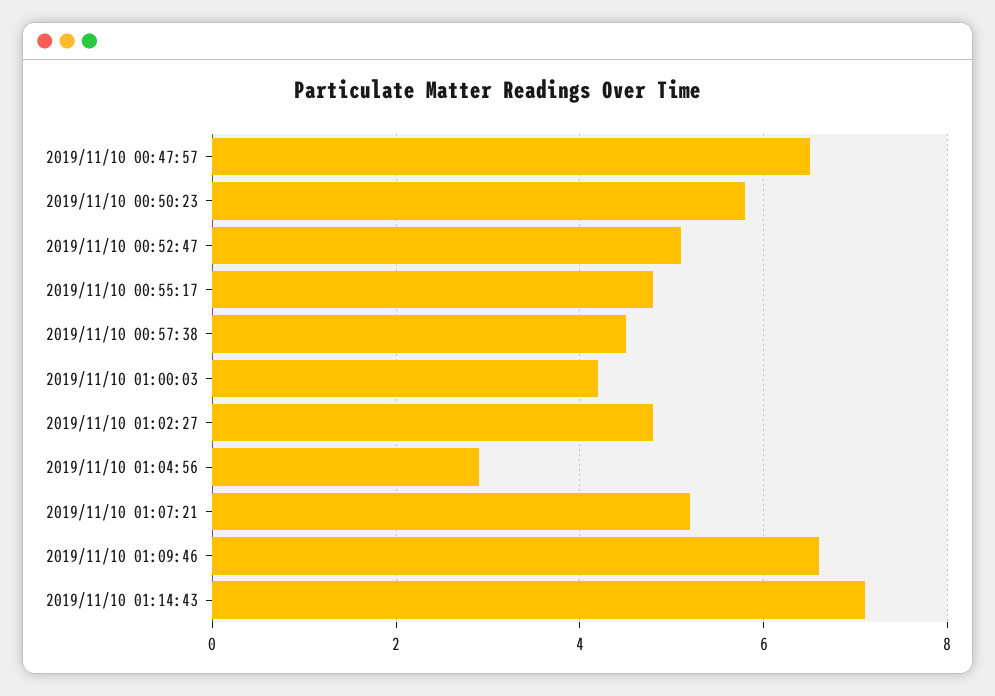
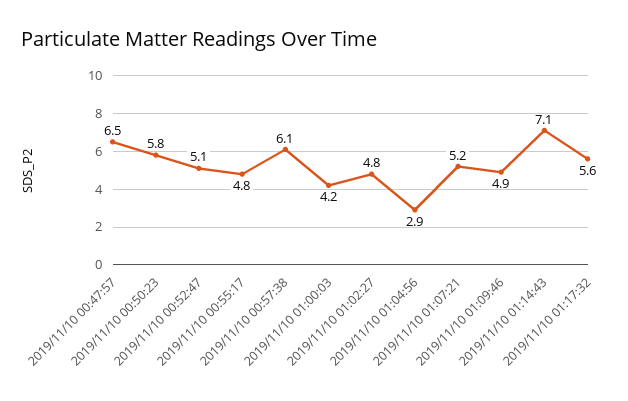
2019/11/10 00:57:38: 4.5 -> 6.1
2019/11/10 01:09:46: 6.5 -> 4.9
2019/11/10 01:17:32: none -> 5.6

